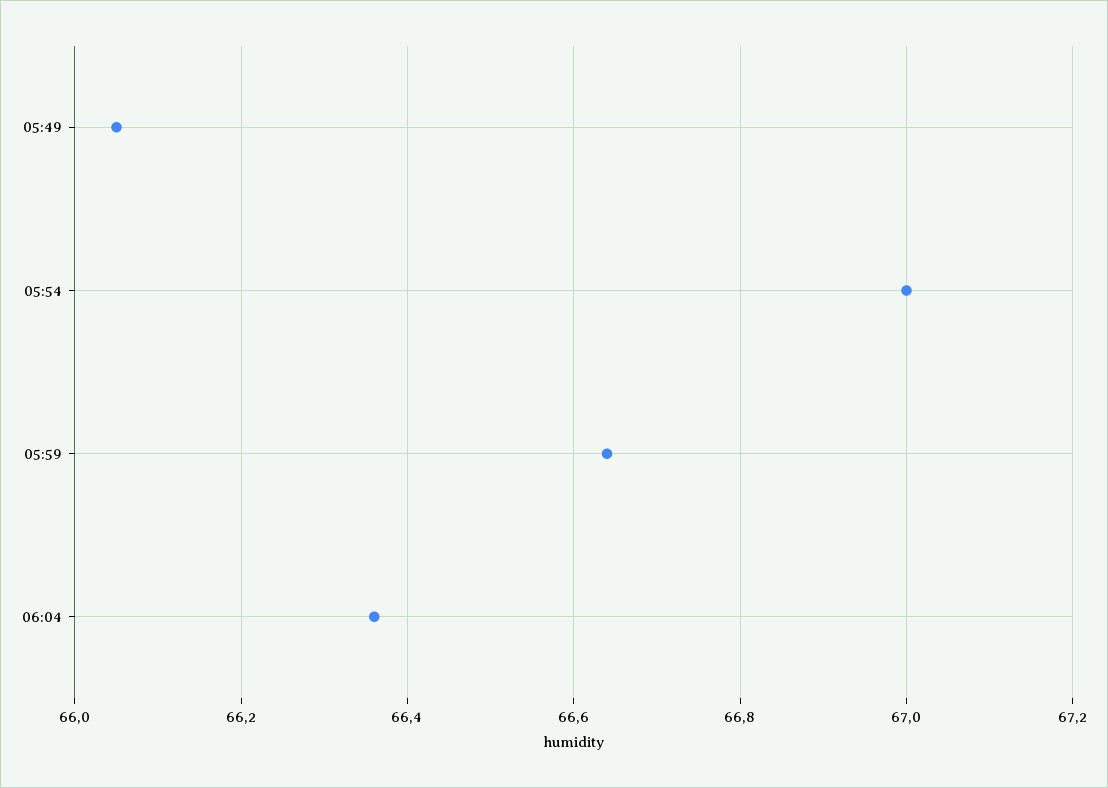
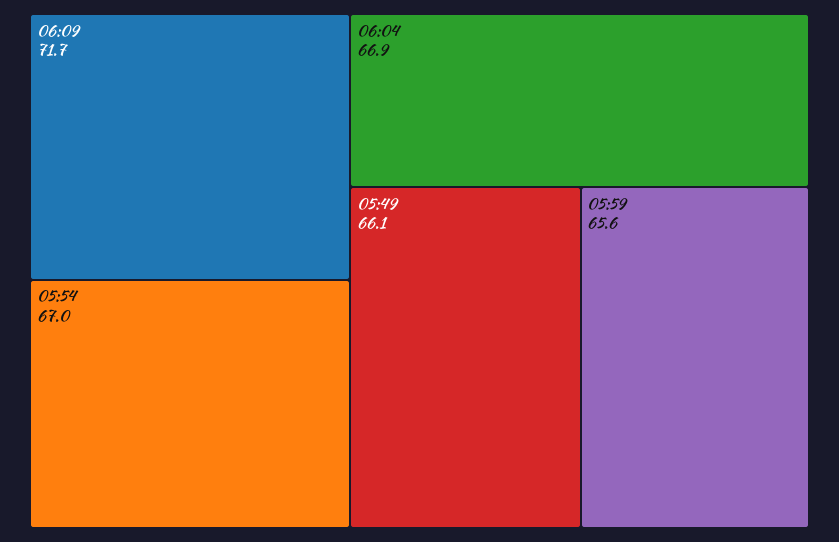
05:59: 66.65 -> 65.6
06:04: 66.35 -> 66.9
06:09: none -> 71.7

